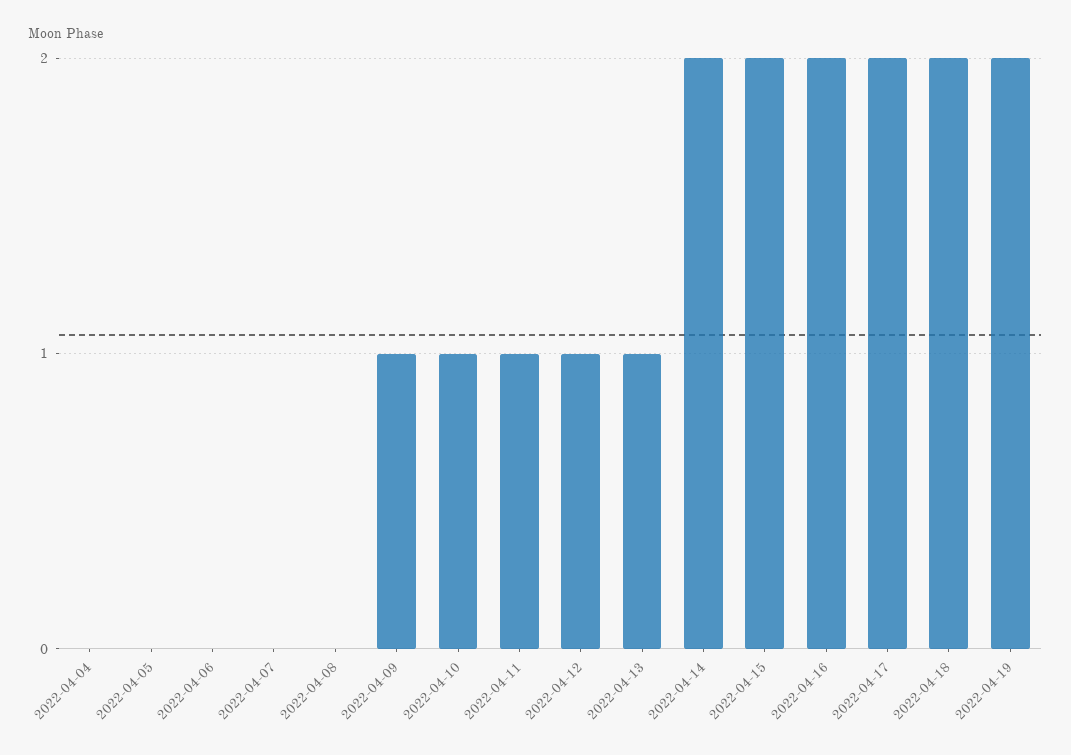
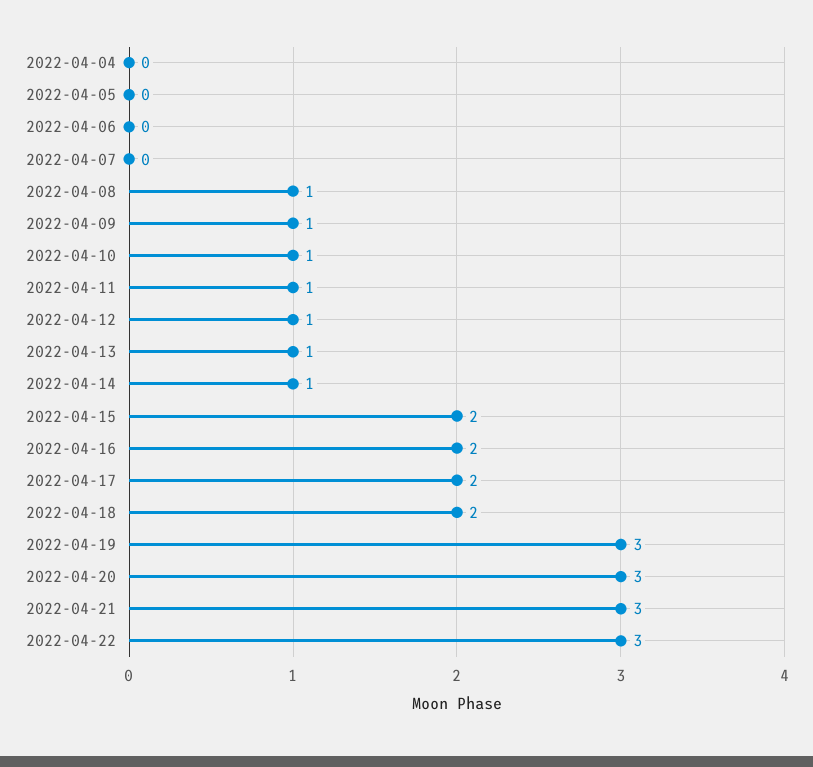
2022-04-08: 0 -> 1
2022-04-14: 2 -> 1
2022-04-19: 2 -> 3
2022-04-20: none -> 3
2022-04-21: none -> 3
2022-04-22: none -> 3

